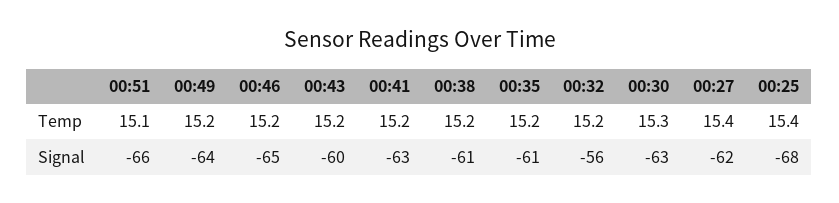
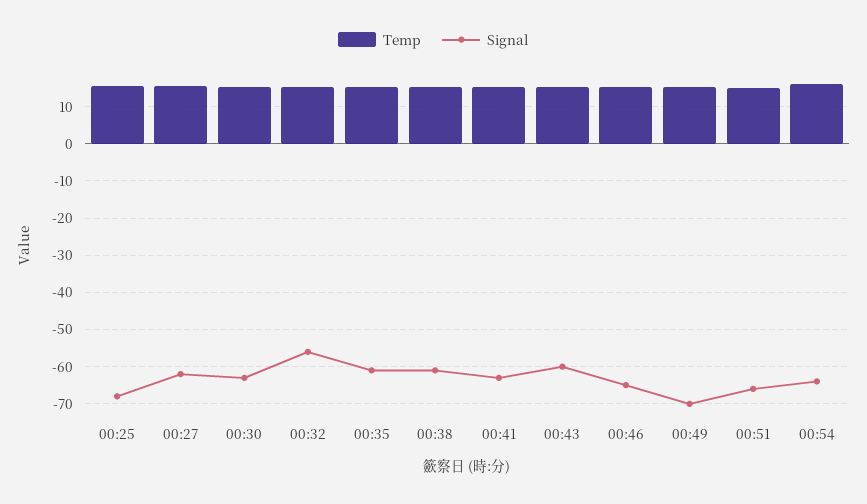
Signal, 00:49: -64 -> -70
Temp, 00:54: none -> 16
Signal, 00:54: none -> -64

